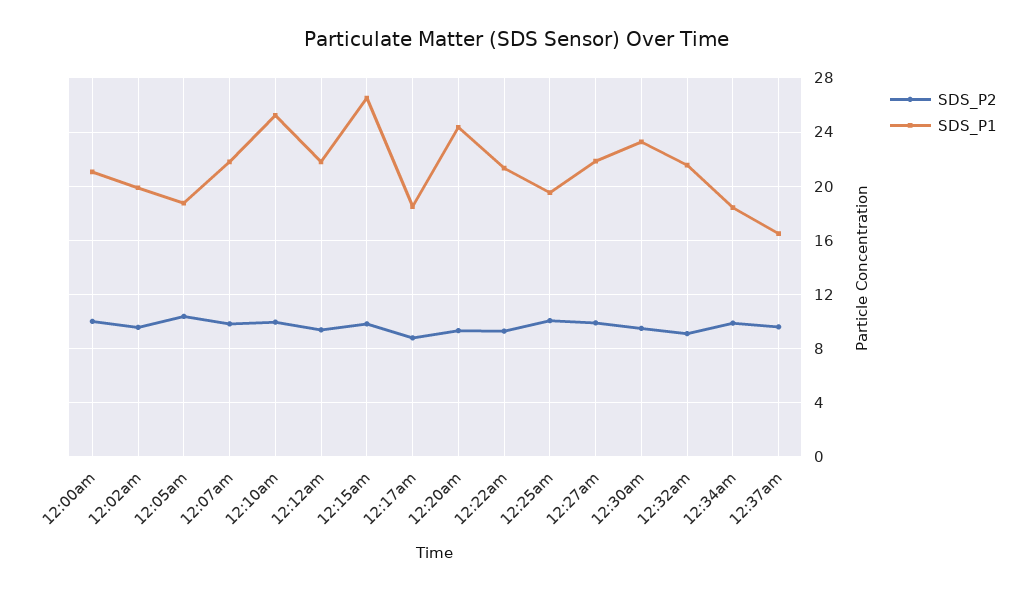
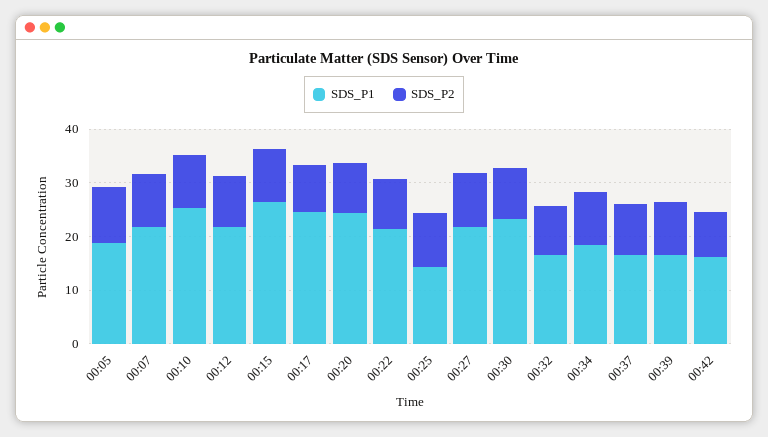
SDS_P2, 12:00am: 10 -> none
SDS_P1, 12:00am: 21 -> none
SDS_P2, 12:02am: 9.5 -> none
SDS_P1, 12:02am: 20 -> none
SDS_P1, 12:17am: 18.5 -> 24
SDS_P1, 12:25am: 19.5 -> 14
SDS_P1, 12:32am: 21.5 -> 16
SDS_P1, 00:39: none -> 16
SDS_P2, 00:39: none -> 10
SDS_P1, 00:42: none -> 16
SDS_P2, 00:42: none -> 8

